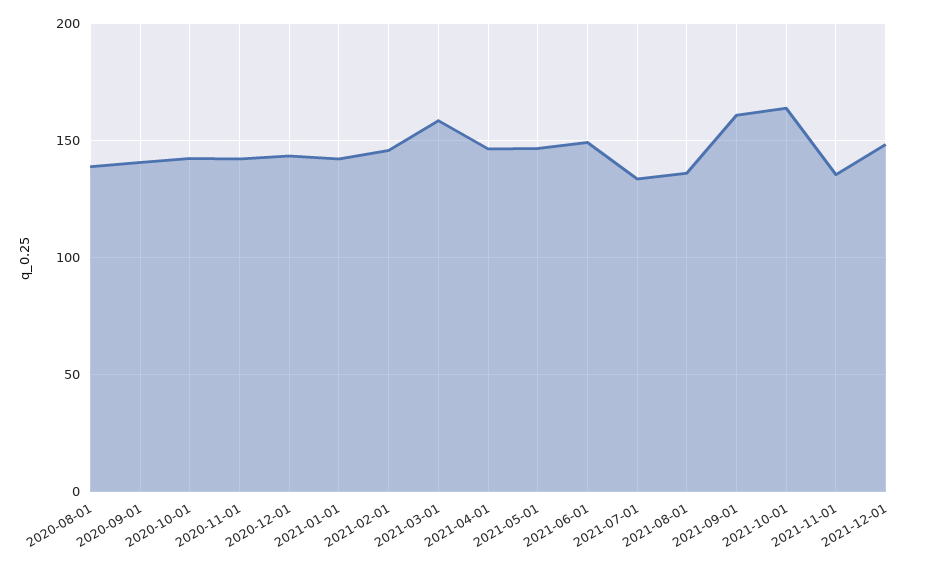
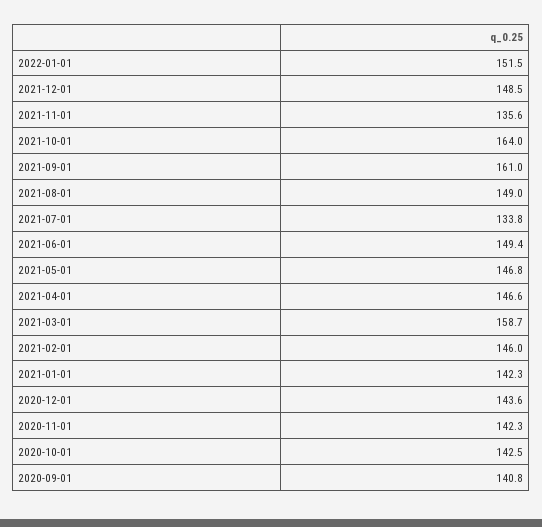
2020-08-01: 140 -> none
2021-08-01: 135 -> 149
2022-01-01: none -> 151.5

